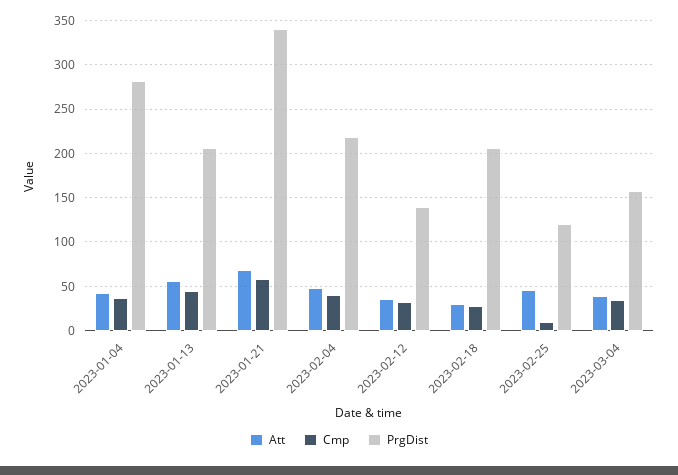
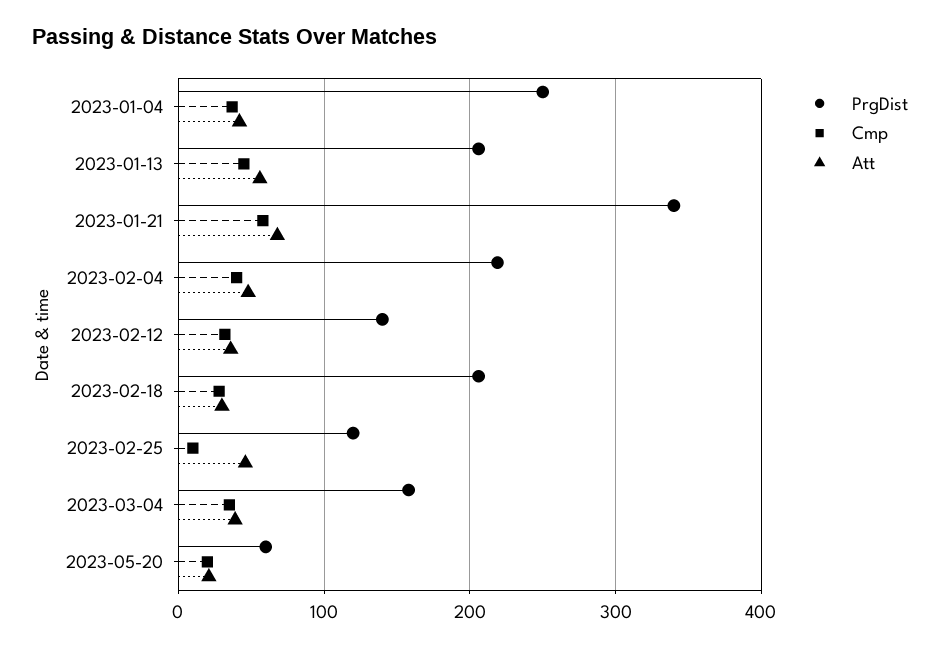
PrgDist, 2023-01-04: 280 -> 250
PrgDist, 2023-05-20: none -> 60
Cmp, 2023-05-20: none -> 20
Att, 2023-05-20: none -> 20

